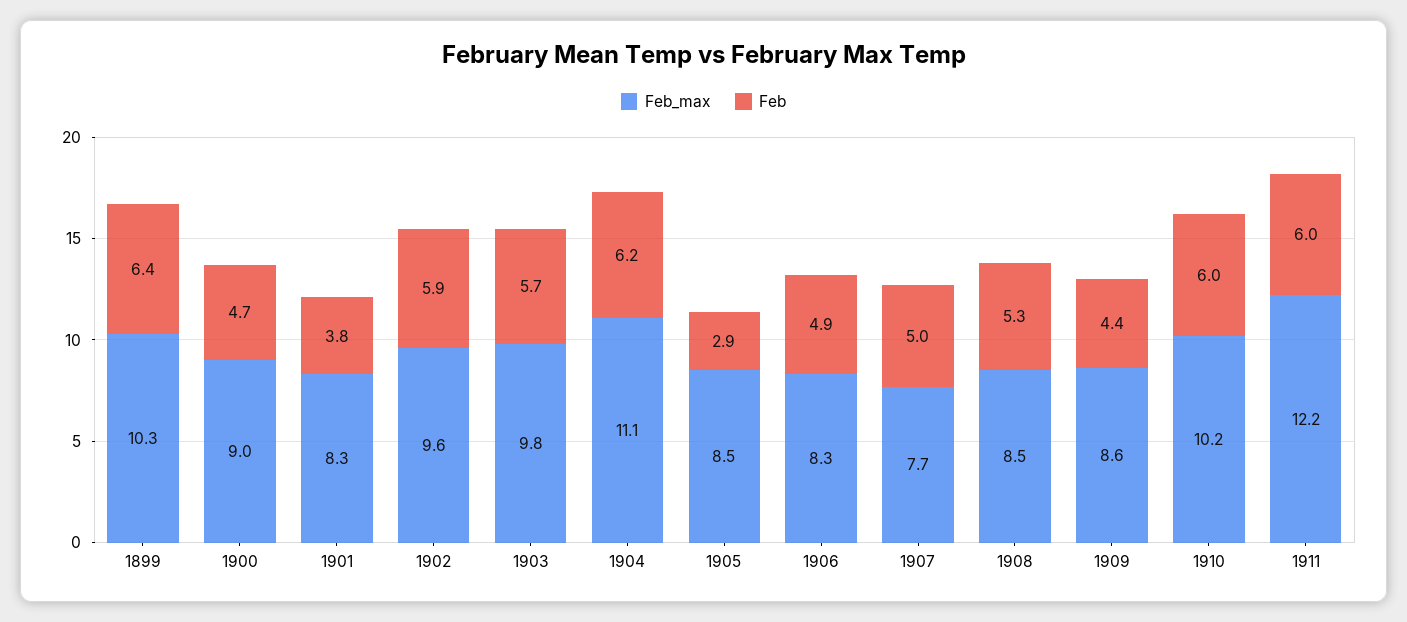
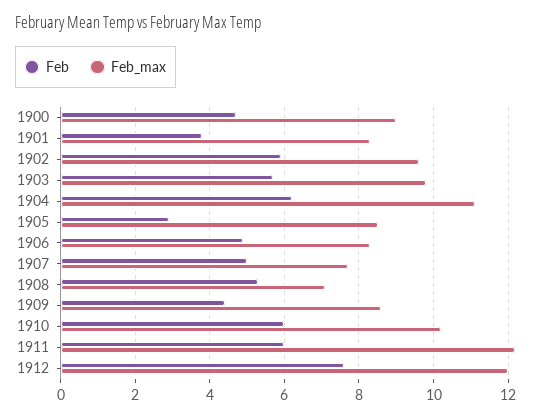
Feb_max, 1899: 10.3 -> none
Feb, 1899: 6.4 -> none
Feb_max, 1908: 8.5 -> 7
Feb, 1912: none -> 7.5
Feb_max, 1912: none -> 12

